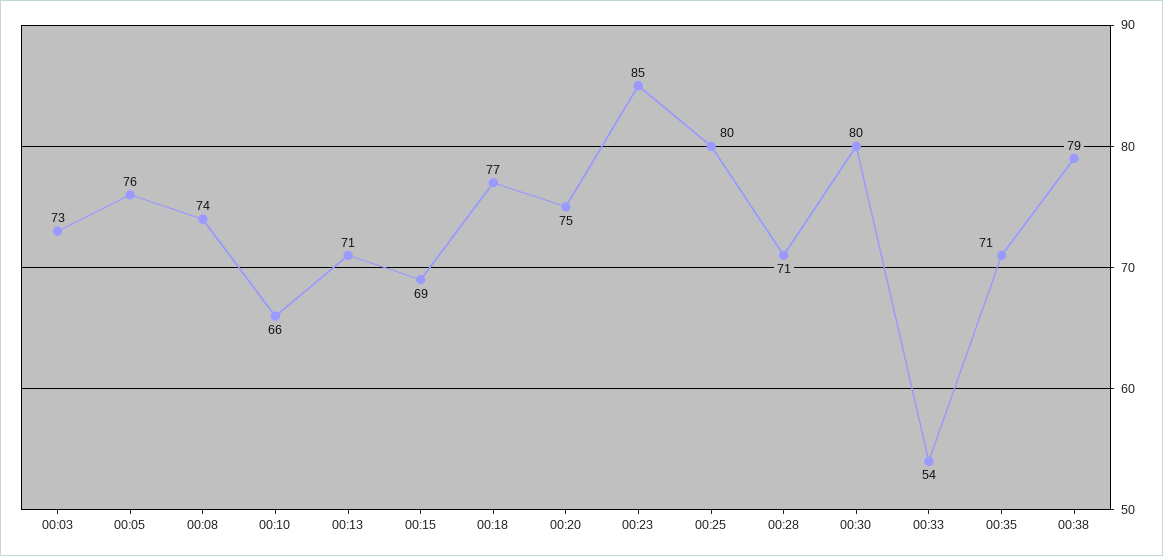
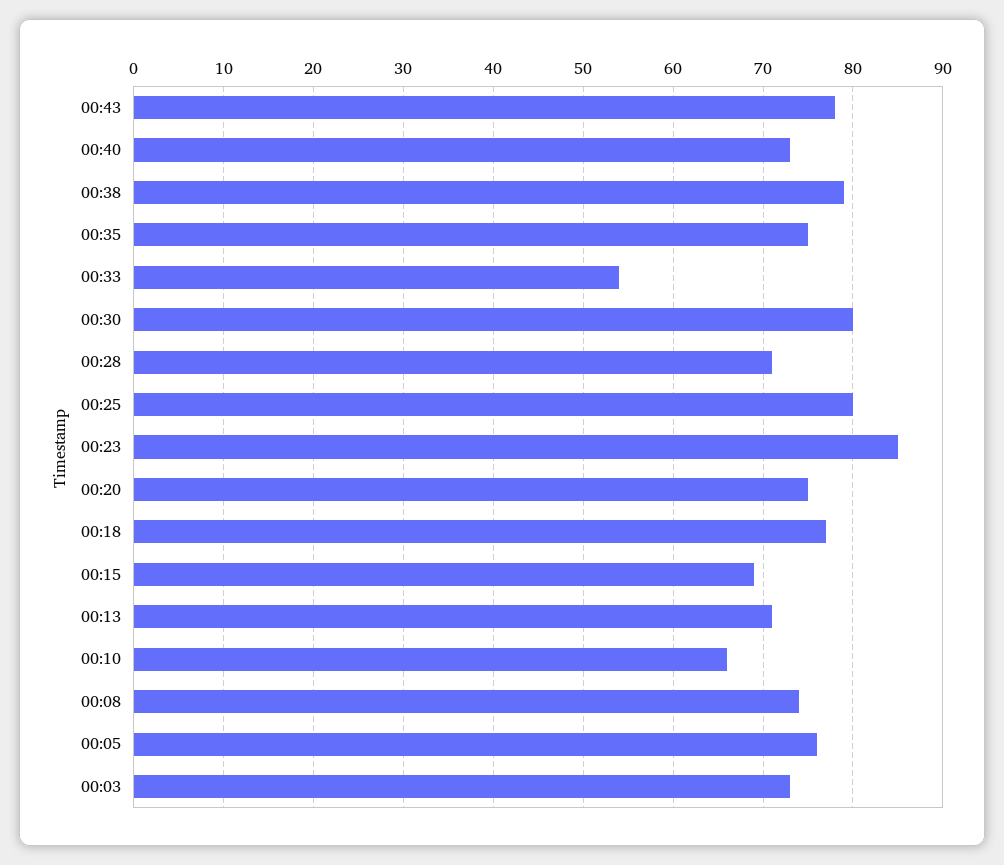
00:35: 71 -> 75
00:43: none -> 78
00:40: none -> 73

